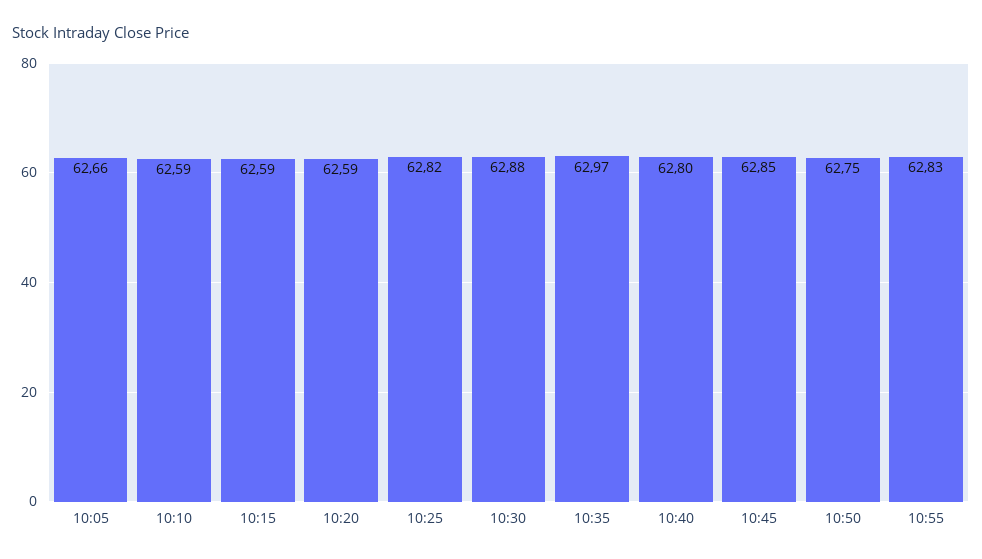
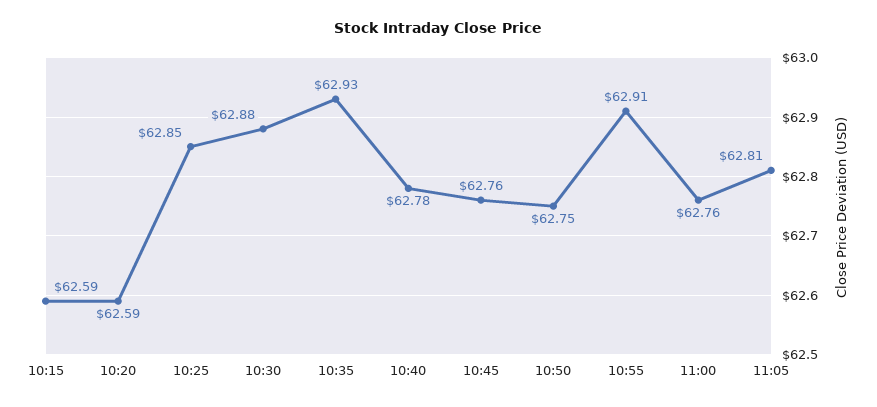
10:05: 62.66 -> none
10:10: 62.59 -> none
10:25: 62.82 -> 62.85
10:35: 62.97 -> 62.93
10:40: 62.8 -> 62.78
10:45: 62.85 -> 62.76
10:55: 62.83 -> 62.91
11:00: none -> 62.76
11:05: none -> 62.81

